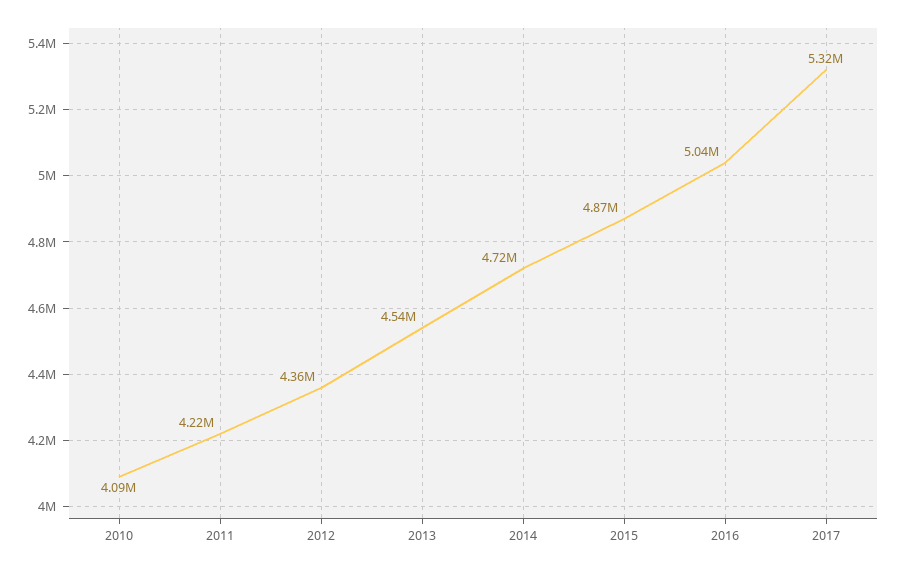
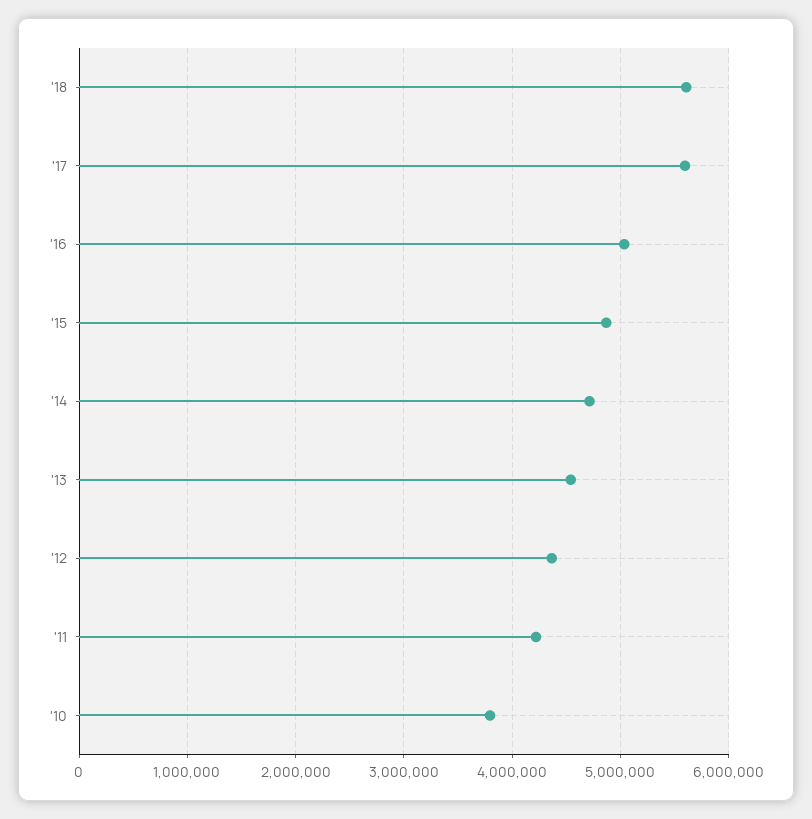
2010: 4090000 -> 3800000
2017: 5320000 -> 5600000
'18: none -> 5600000

